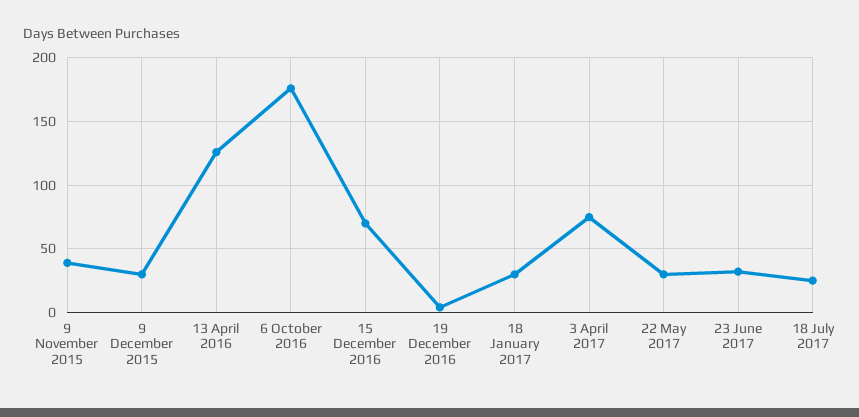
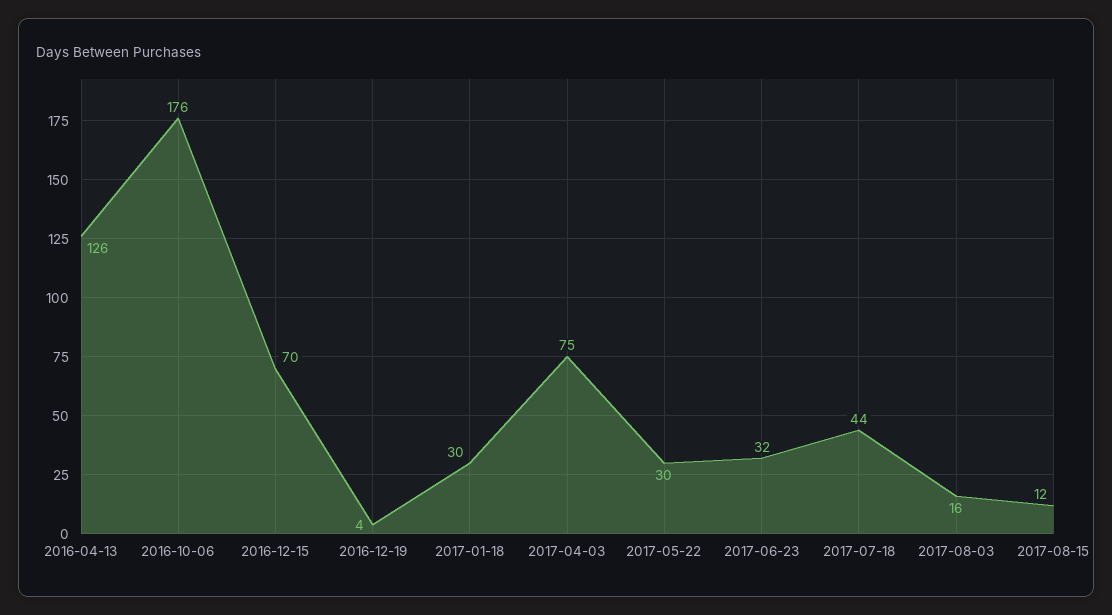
9 November 2015: 40 -> none
9 December 2015: 30 -> none
18 July 2017: 25 -> 44
2017-08-03: none -> 16
2017-08-15: none -> 12

